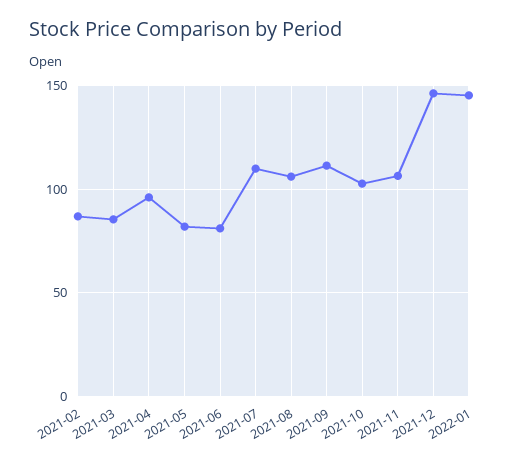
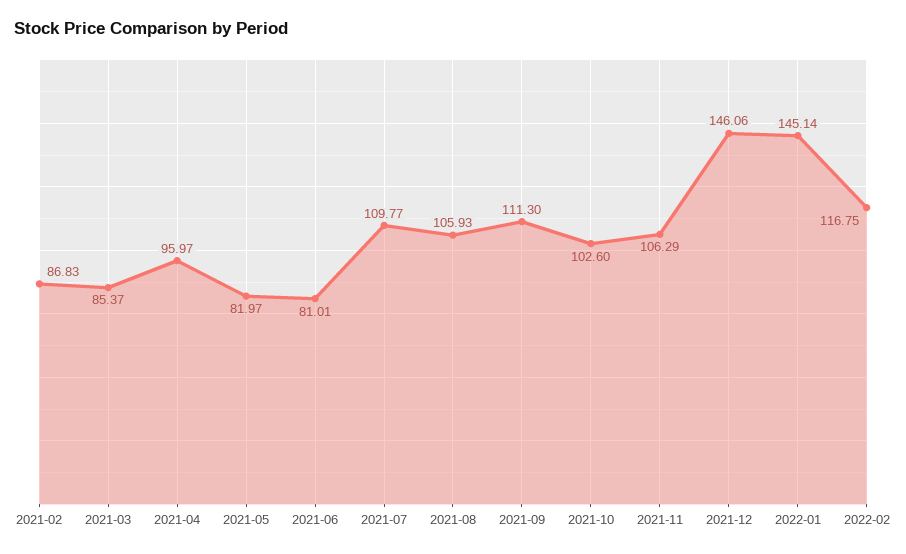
2022-02: none -> 116.75

